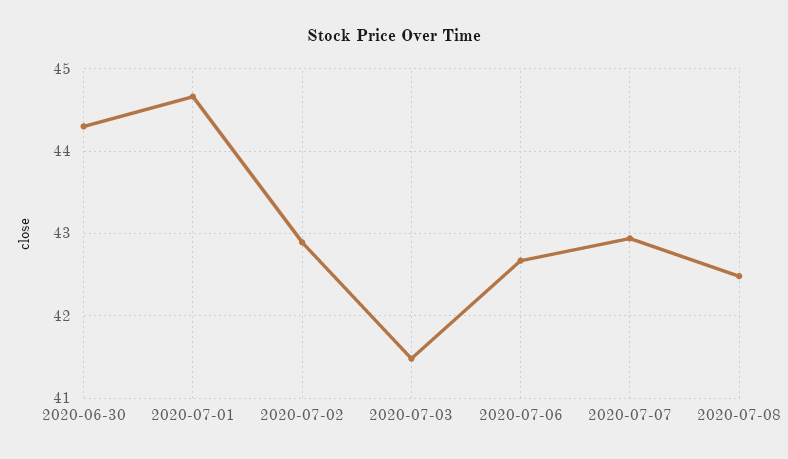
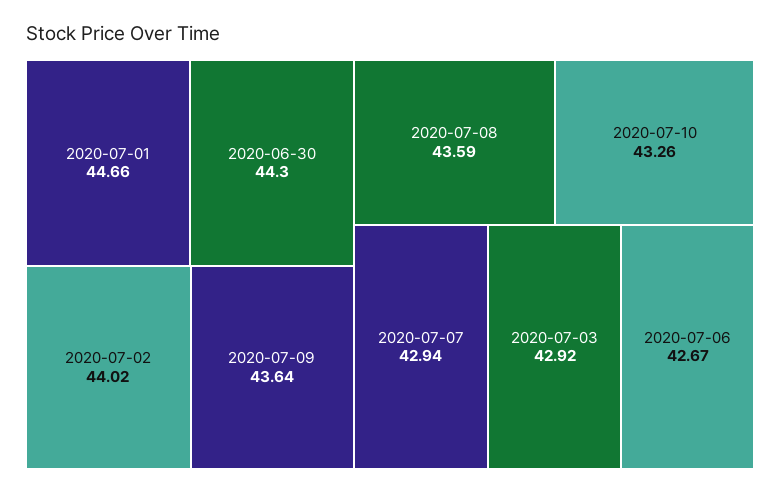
2020-07-02: 42.9 -> 44.02
2020-07-03: 41.5 -> 42.92
2020-07-08: 42.5 -> 43.59
2020-07-09: none -> 43.64
2020-07-10: none -> 43.26

